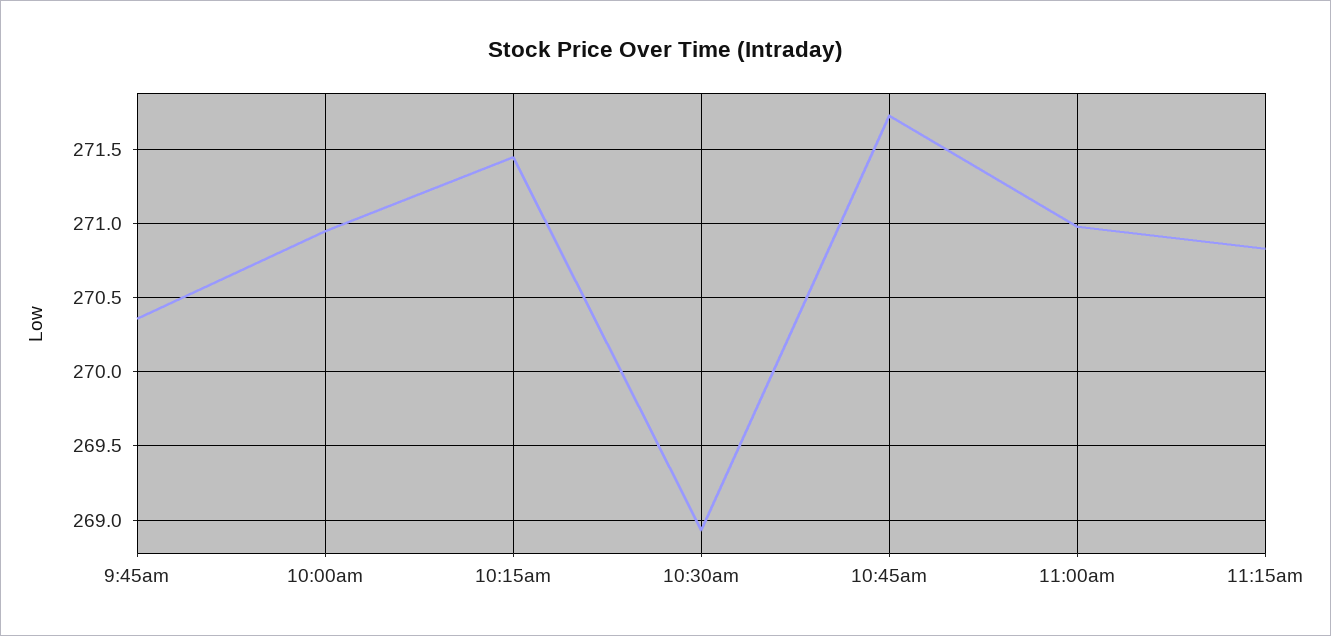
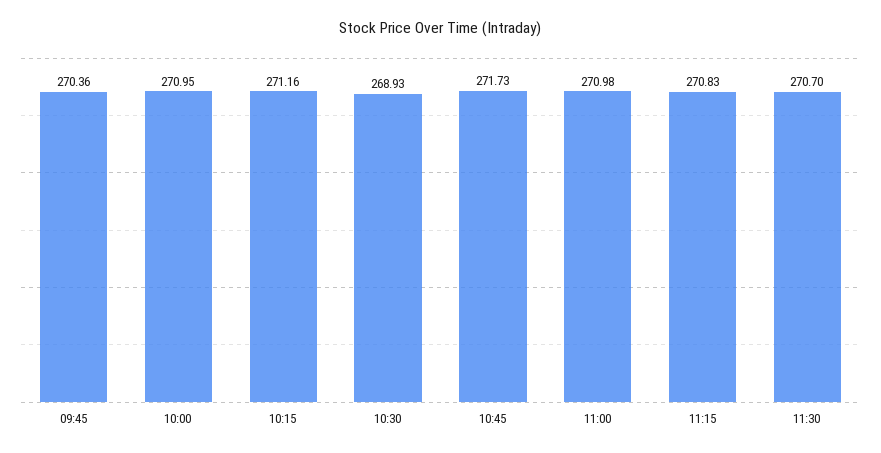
10:15am: 271.45 -> 271.16
11:30: none -> 270.7

